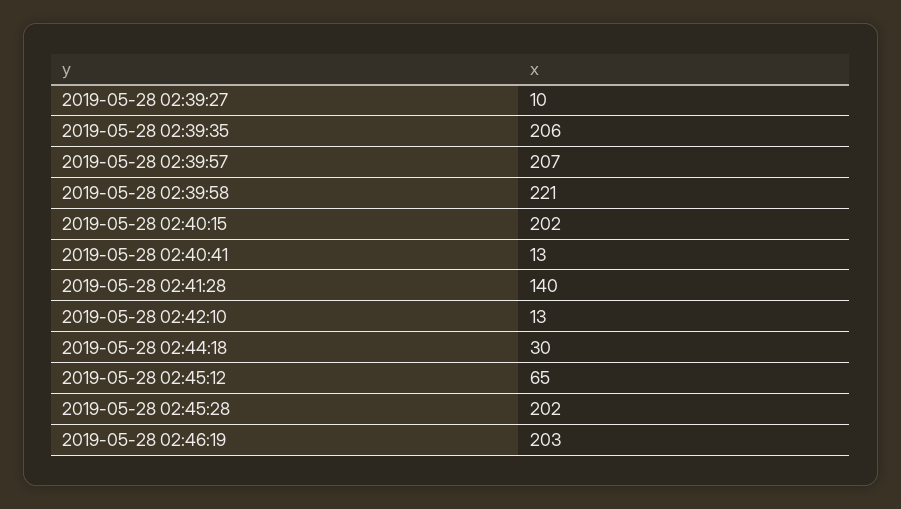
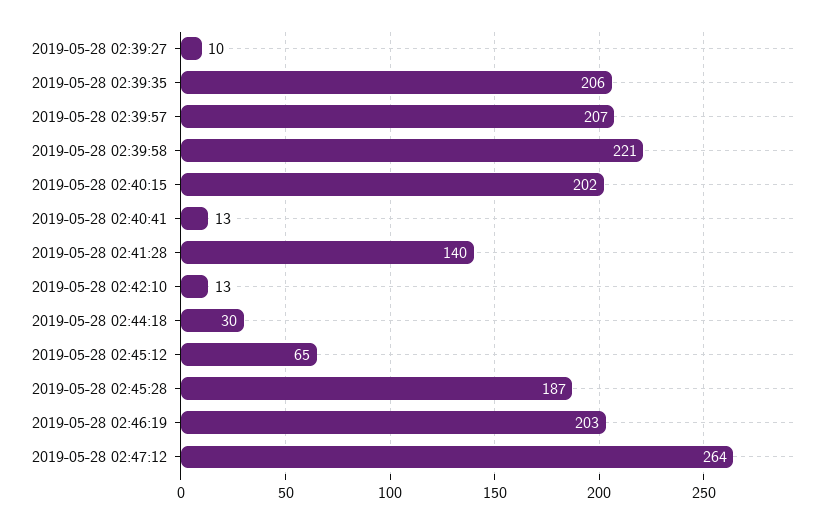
2019-05-28 02:45:28: 202 -> 187
2019-05-28 02:47:12: none -> 264

